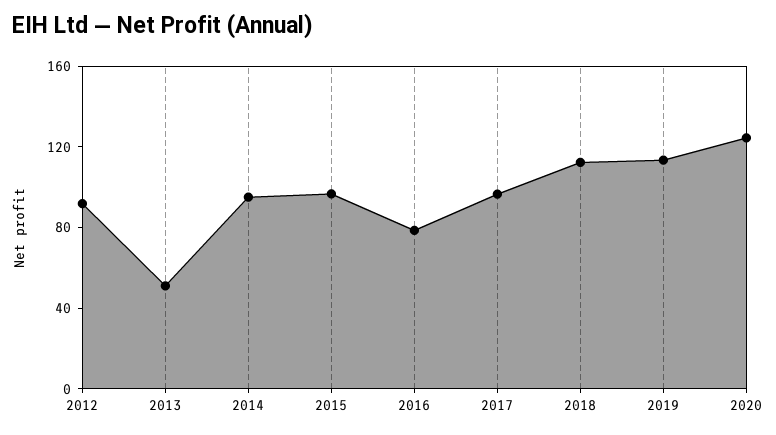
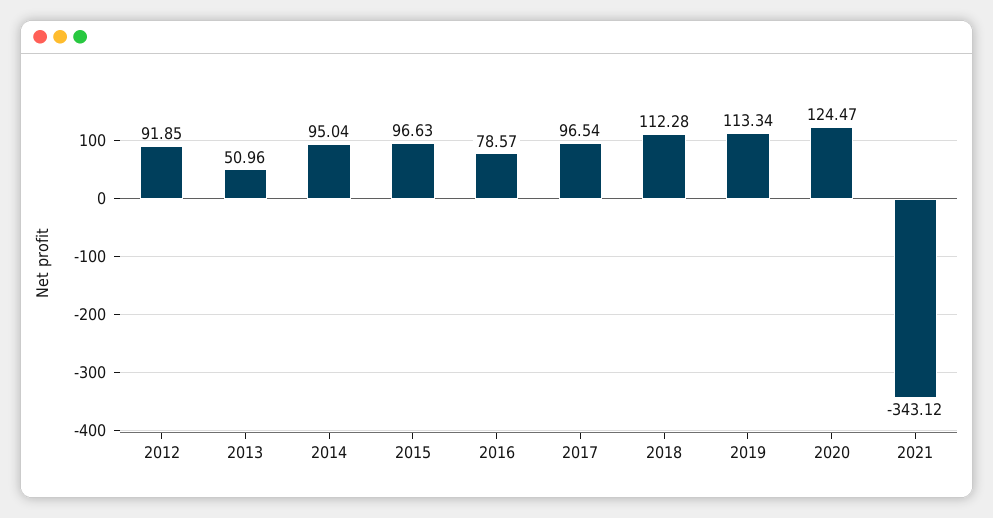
2021: none -> -343.12

